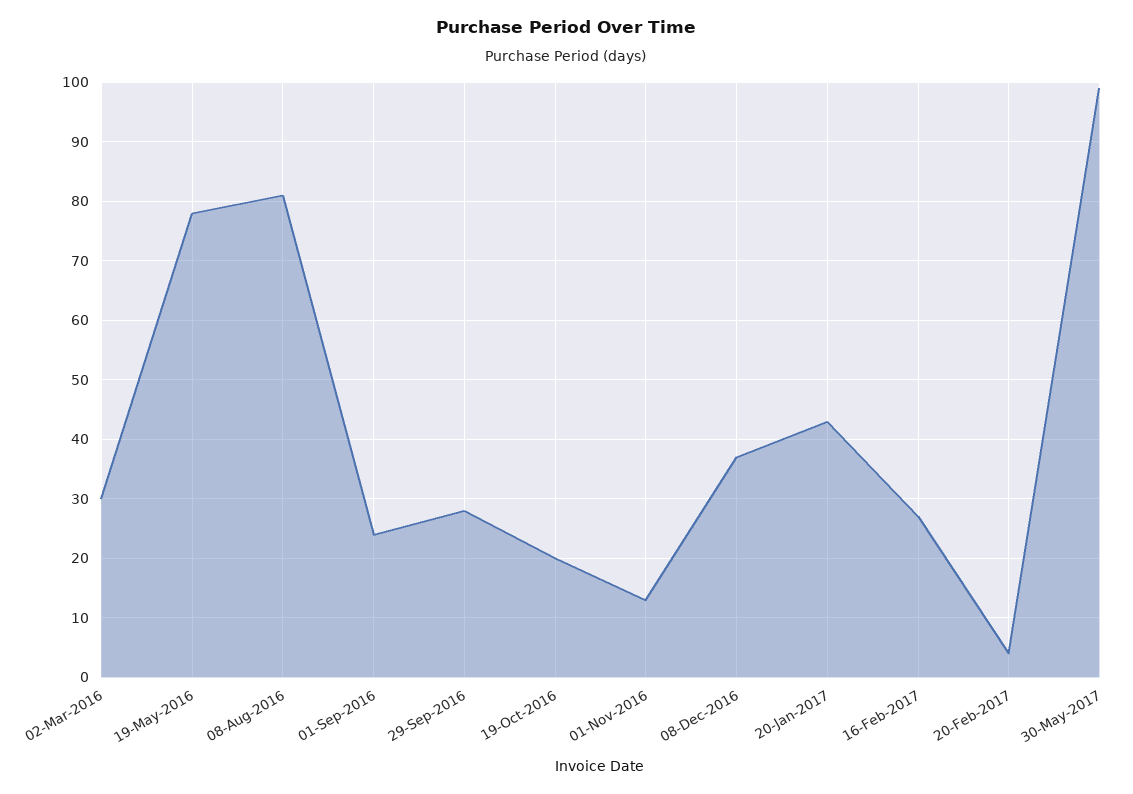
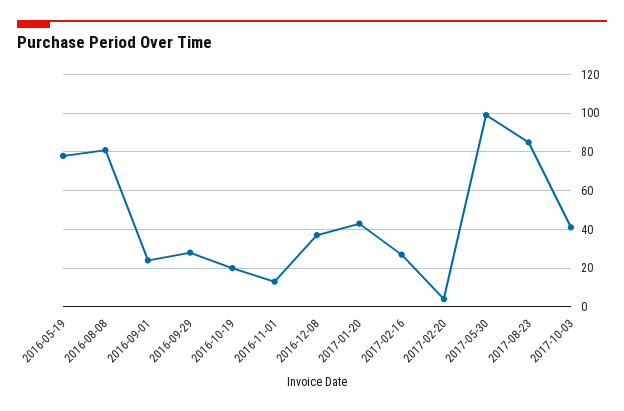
02-Mar-2016: 30 -> none
2017-08-23: none -> 85
2017-10-03: none -> 40

